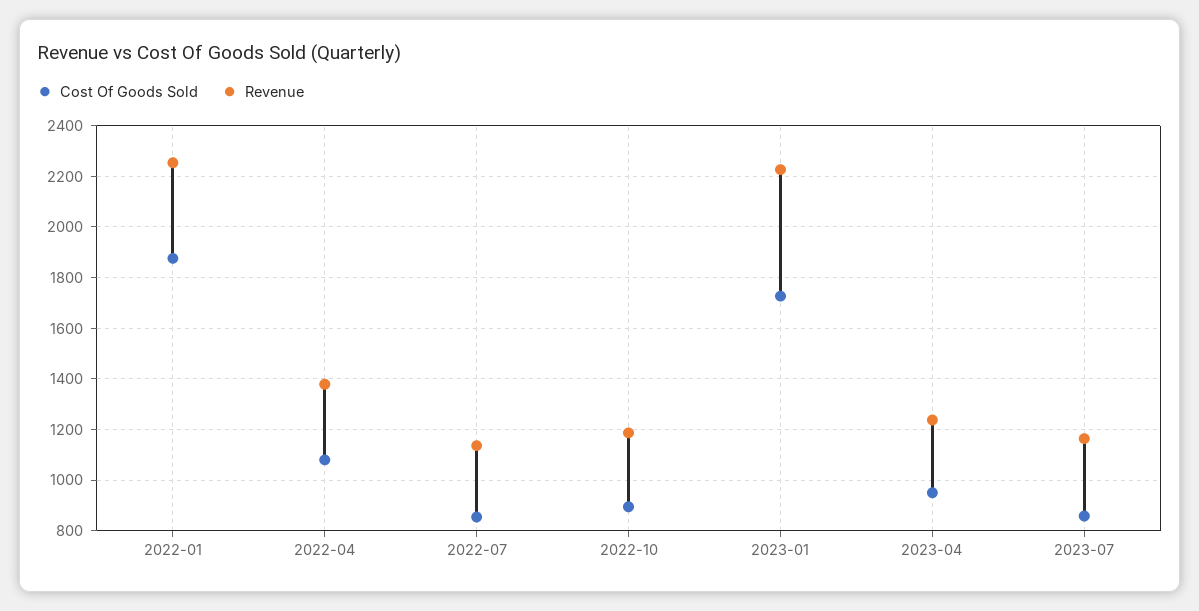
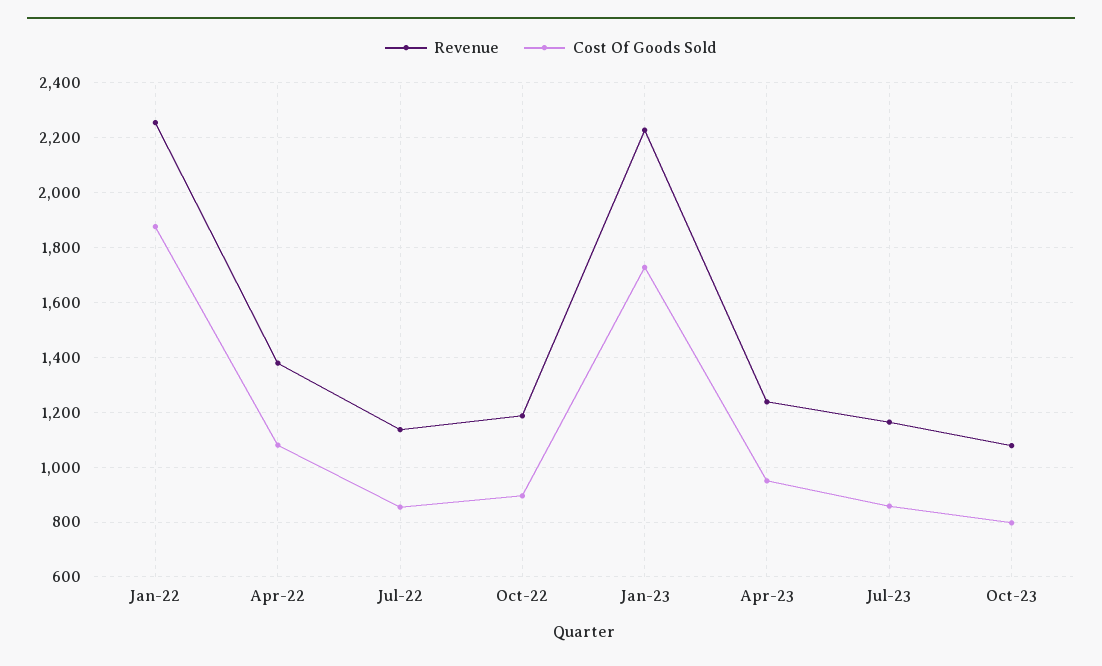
Revenue, Oct-23: none -> 1075
Cost Of Goods Sold, Oct-23: none -> 800

